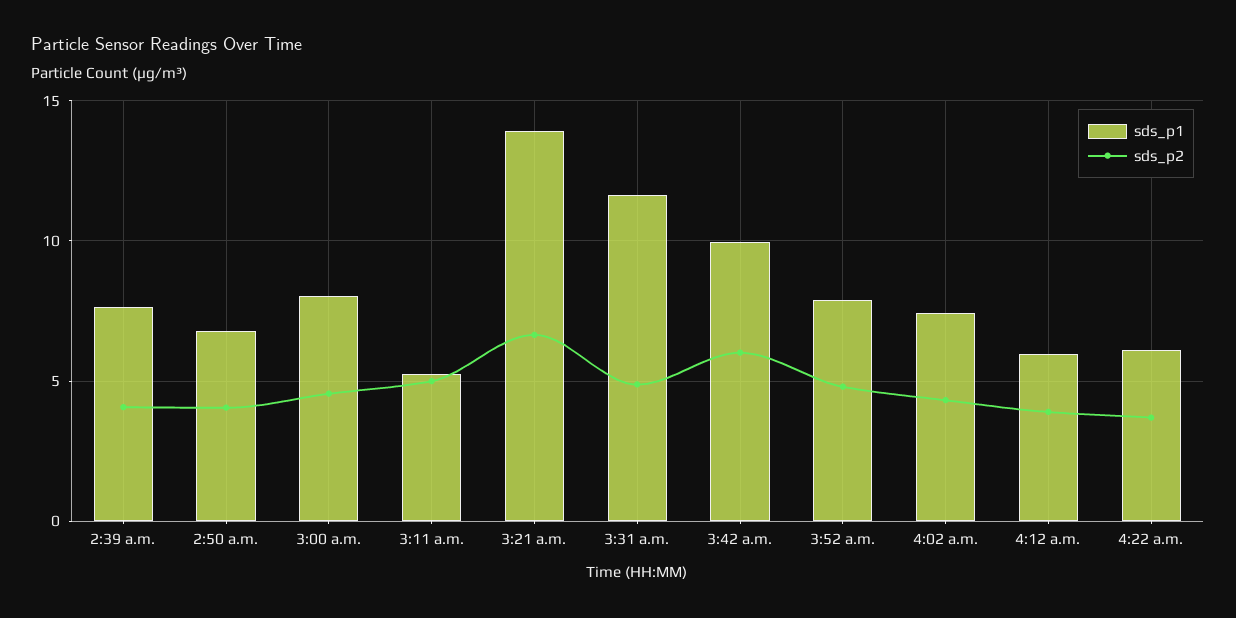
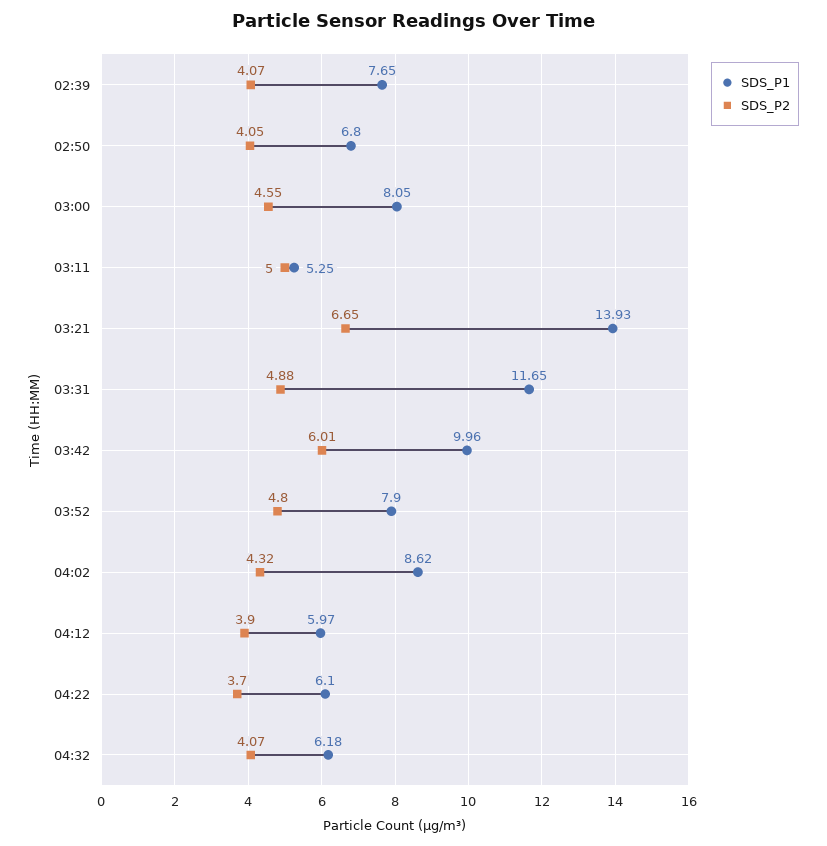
sds_p1, 4:02 a.m.: 7.5 -> 8.62
sds_p1, 04:32: none -> 6.18
sds_p2, 04:32: none -> 4.07

